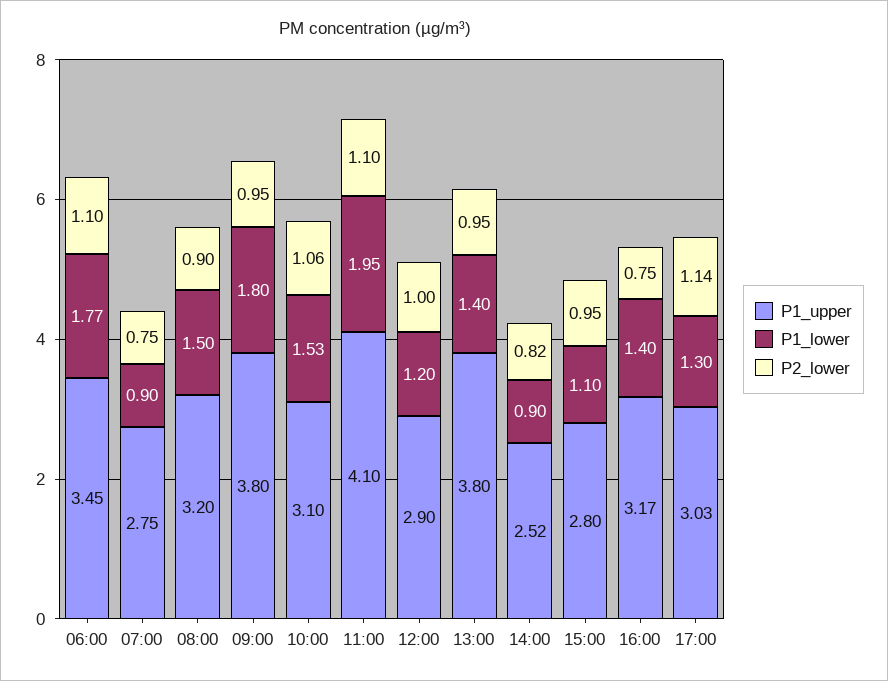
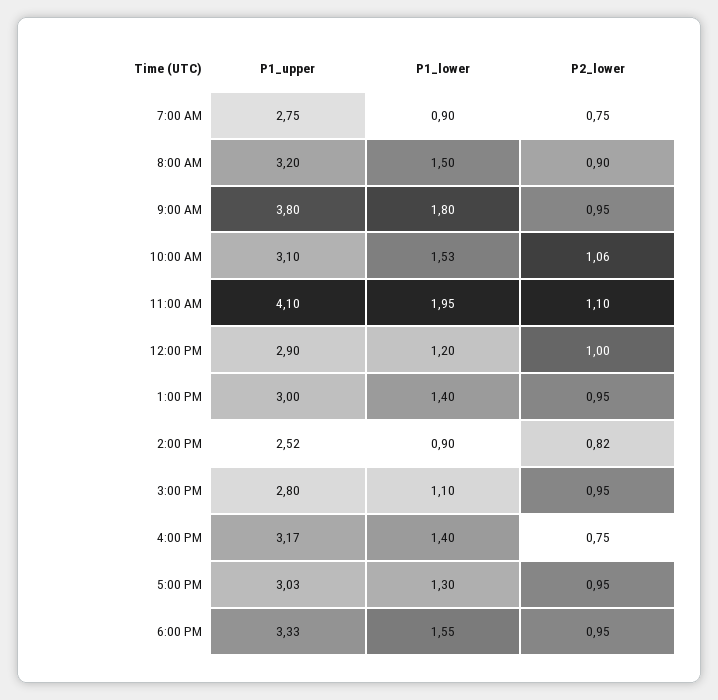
P1_upper, 06:00: 3.45 -> none
P1_lower, 06:00: 1.77 -> none
P2_lower, 06:00: 1.1 -> none
P1_upper, 13:00: 3.8 -> 3
P2_lower, 17:00: 1.14 -> 0.95
P1_upper, 6:00 PM: none -> 3.33
P1_lower, 6:00 PM: none -> 1.55
P2_lower, 6:00 PM: none -> 0.95

